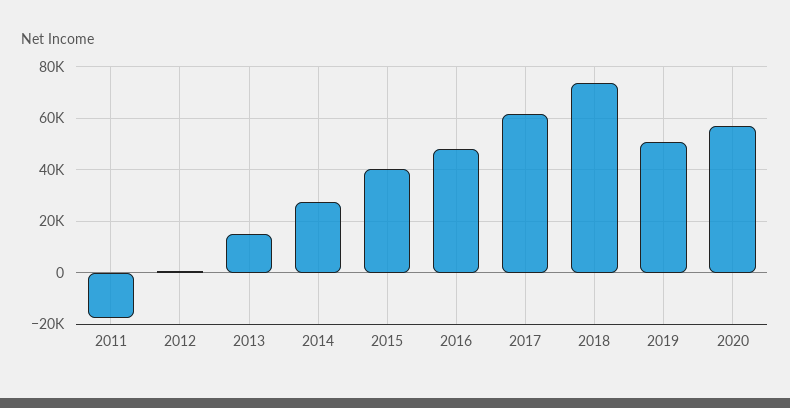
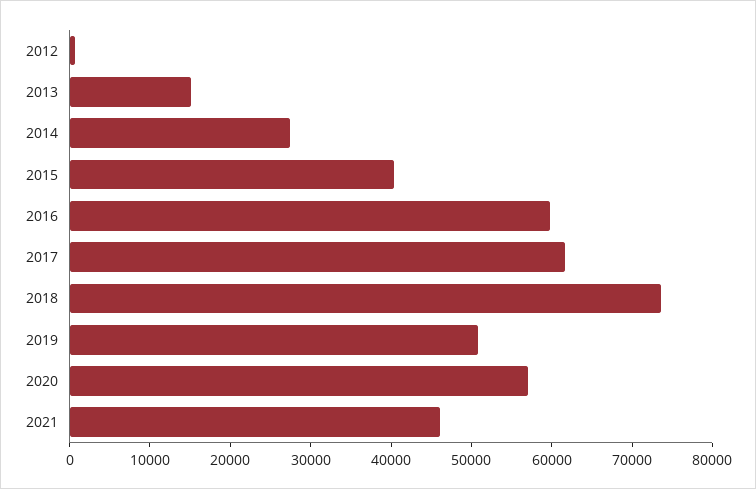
2011: -17500 -> none
2016: 47500 -> 60000
2021: none -> 46000

